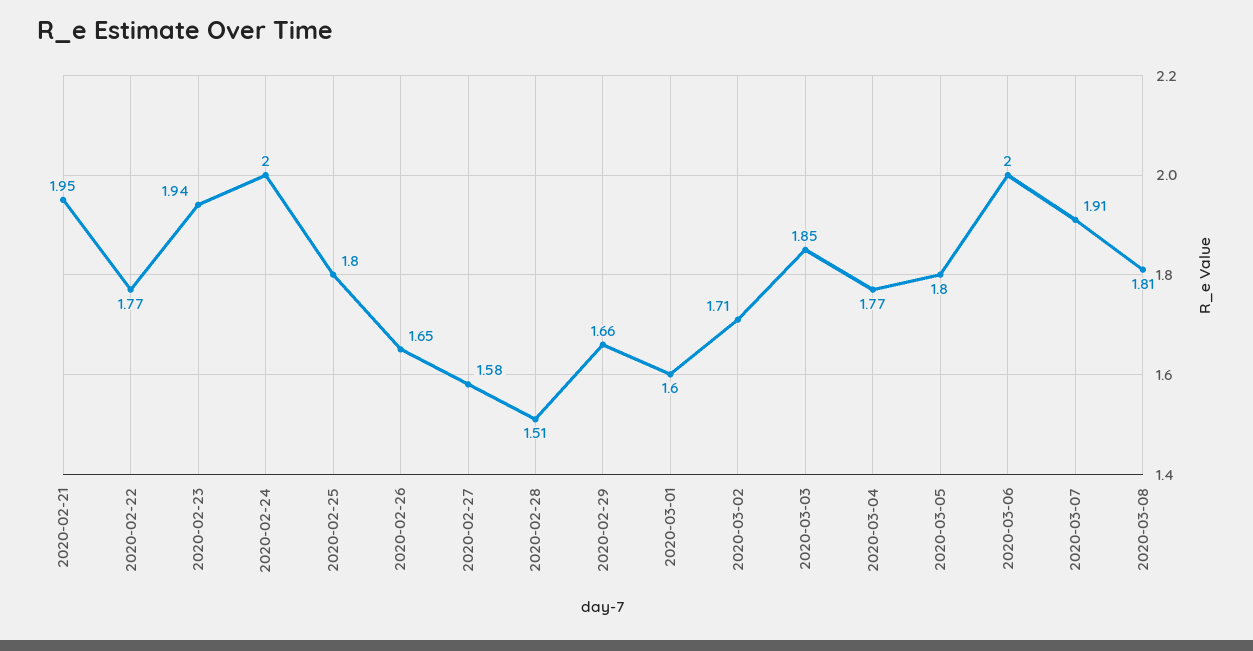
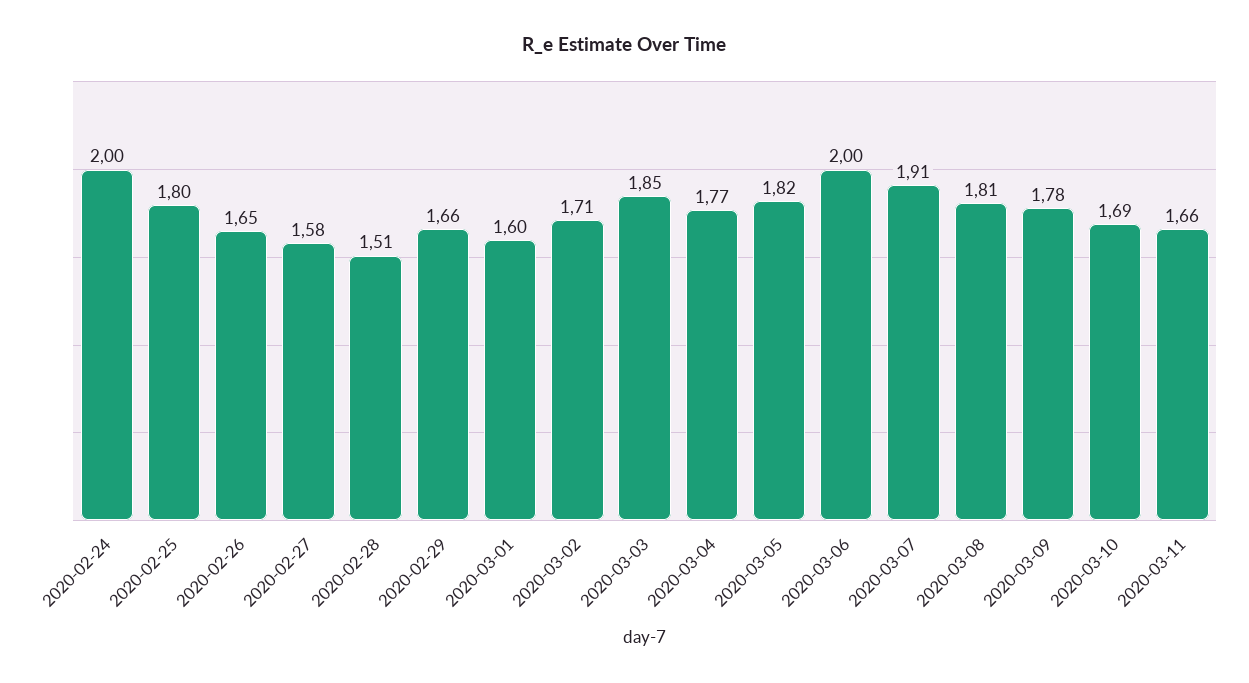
2020-02-21: 1.95 -> none
2020-02-22: 1.77 -> none
2020-02-23: 1.94 -> none
2020-03-05: 1.8 -> 1.82
2020-03-09: none -> 1.78
2020-03-10: none -> 1.69
2020-03-11: none -> 1.66

